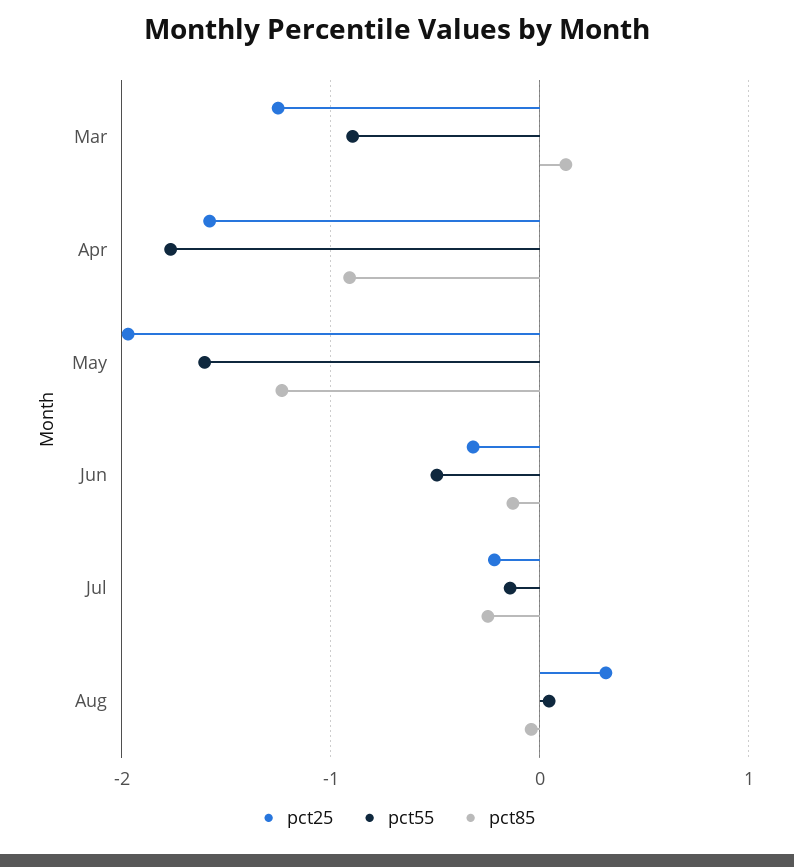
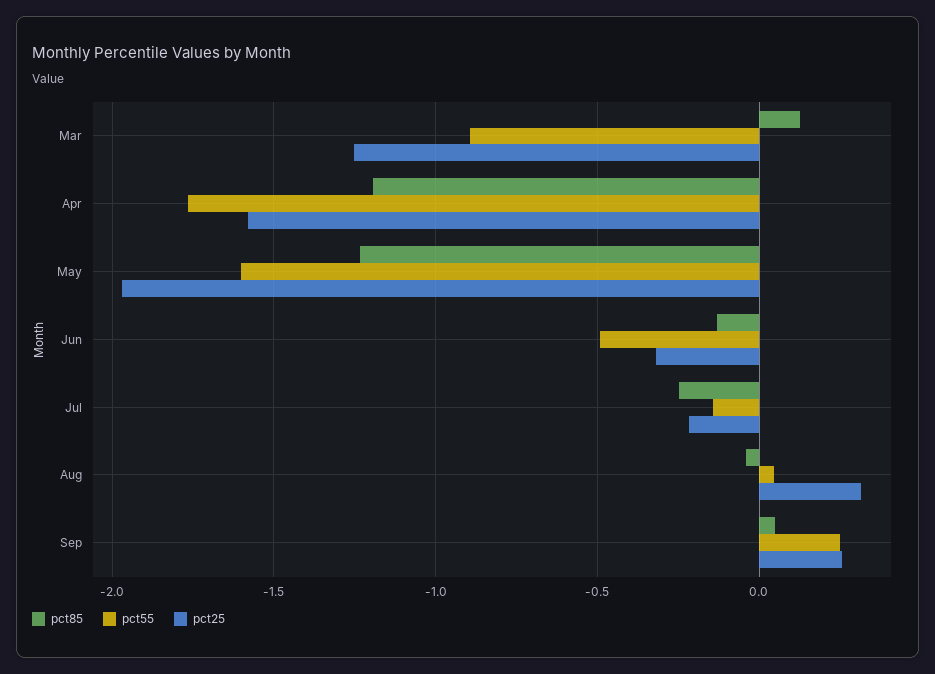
pct85, Apr: -0.9 -> -1.2
pct85, Sep: none -> 0.05
pct55, Sep: none -> 0.25
pct25, Sep: none -> 0.25

